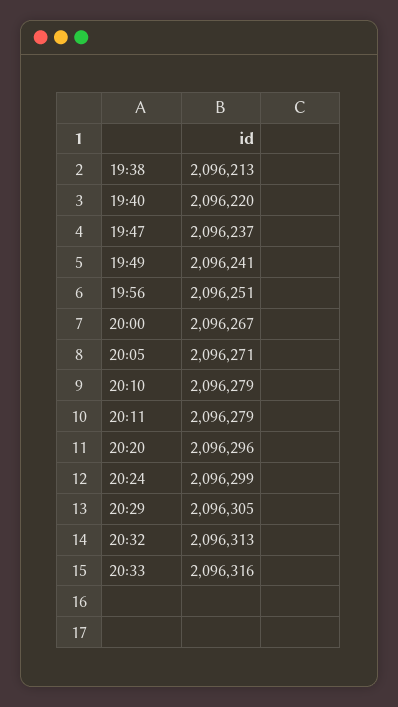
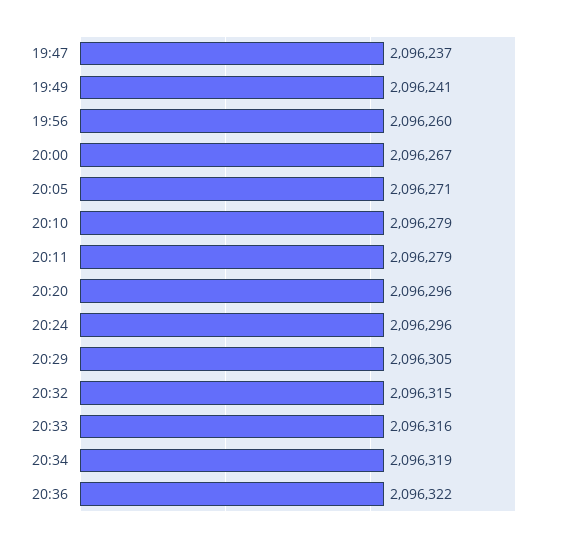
19:38: 2096213 -> none
19:40: 2096220 -> none
19:56: 2096251 -> 2096260
20:24: 2096299 -> 2096296
20:32: 2096313 -> 2096315
20:34: none -> 2096319
20:36: none -> 2096322

